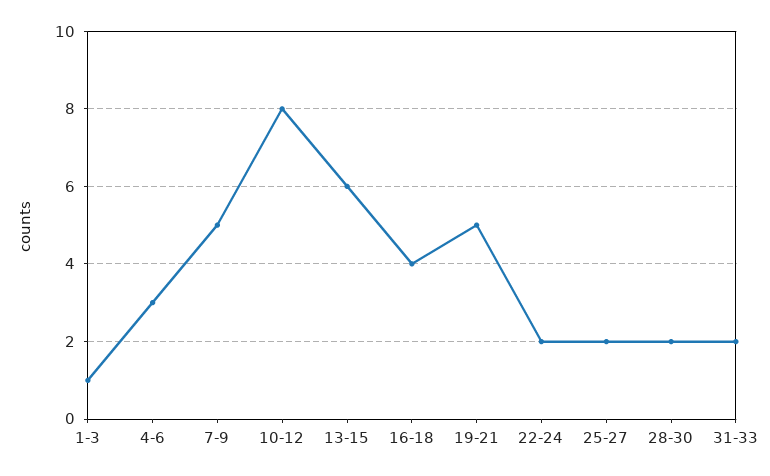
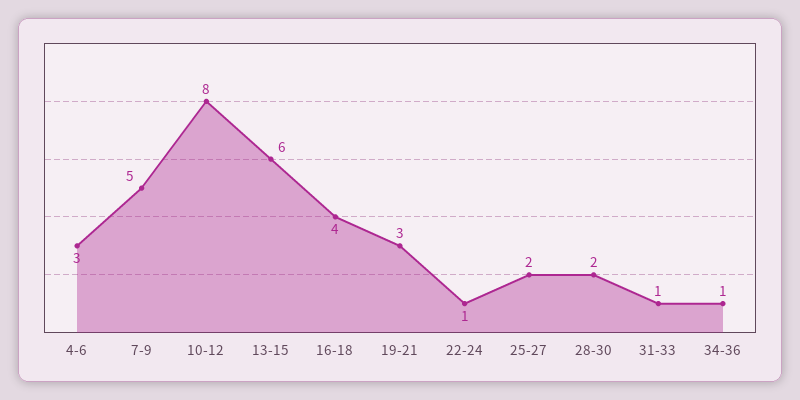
1-3: 1 -> none
19-21: 5 -> 3
22-24: 2 -> 1
31-33: 2 -> 1
34-36: none -> 1

